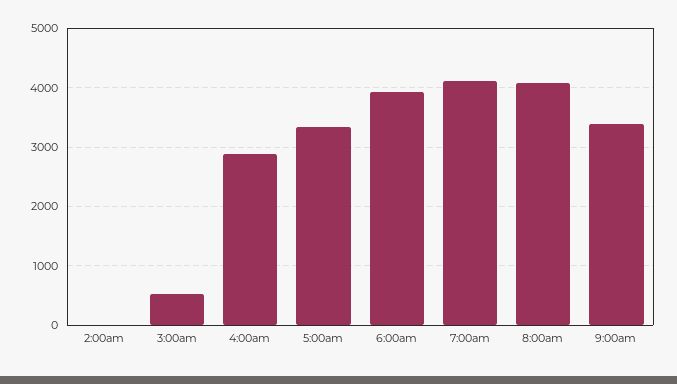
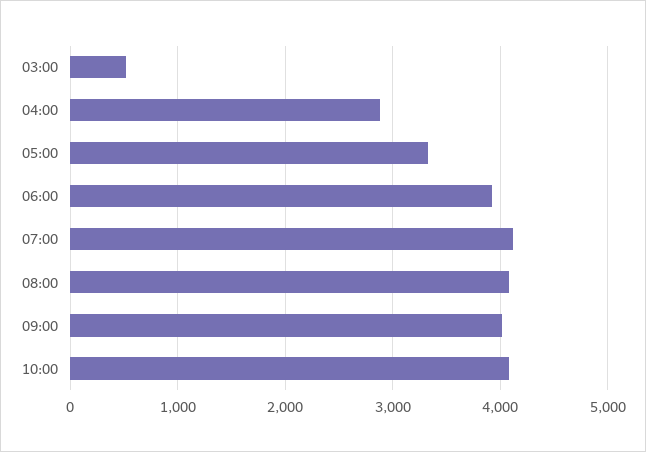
2:00am: 0 -> none
9:00am: 3400 -> 4000
10:00: none -> 4100

